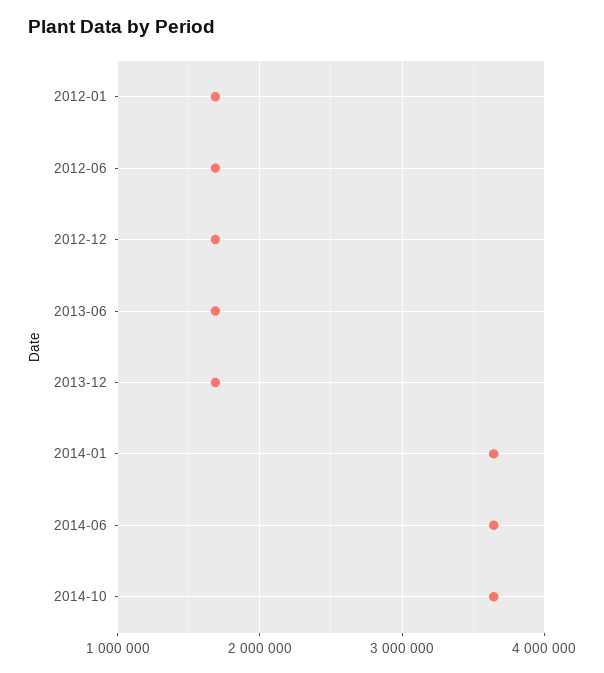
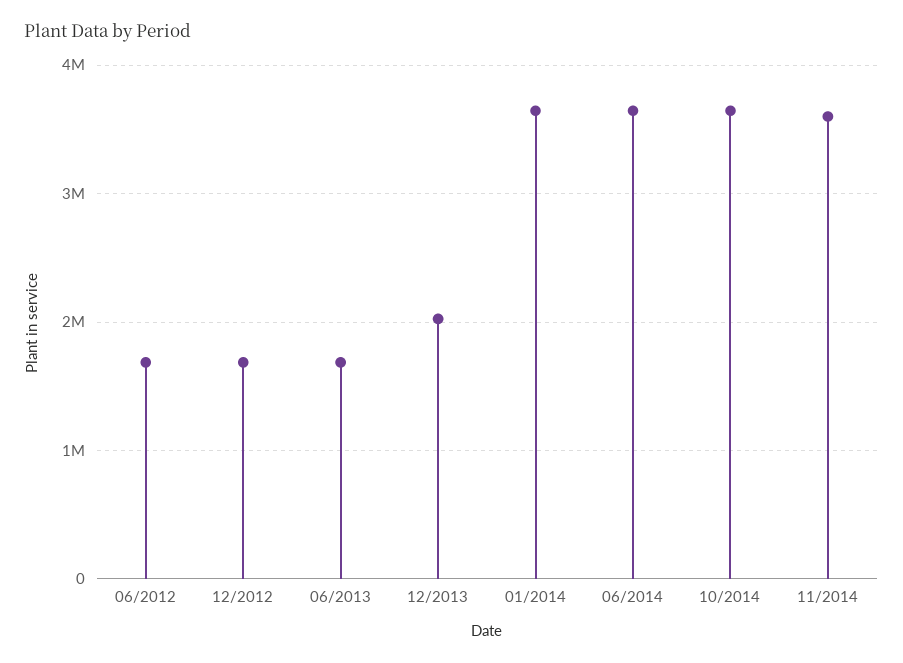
2012-01: 1700000 -> none
2013-12: 1700000 -> 2000000
11/2014: none -> 3600000

